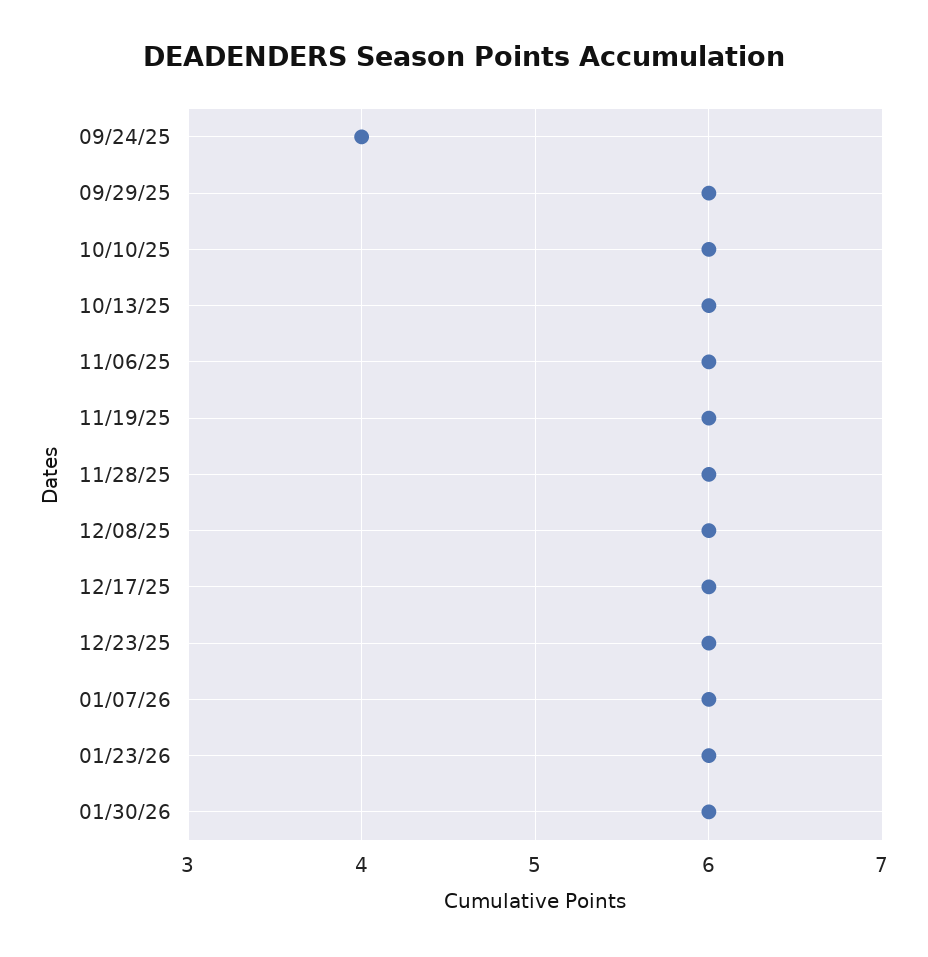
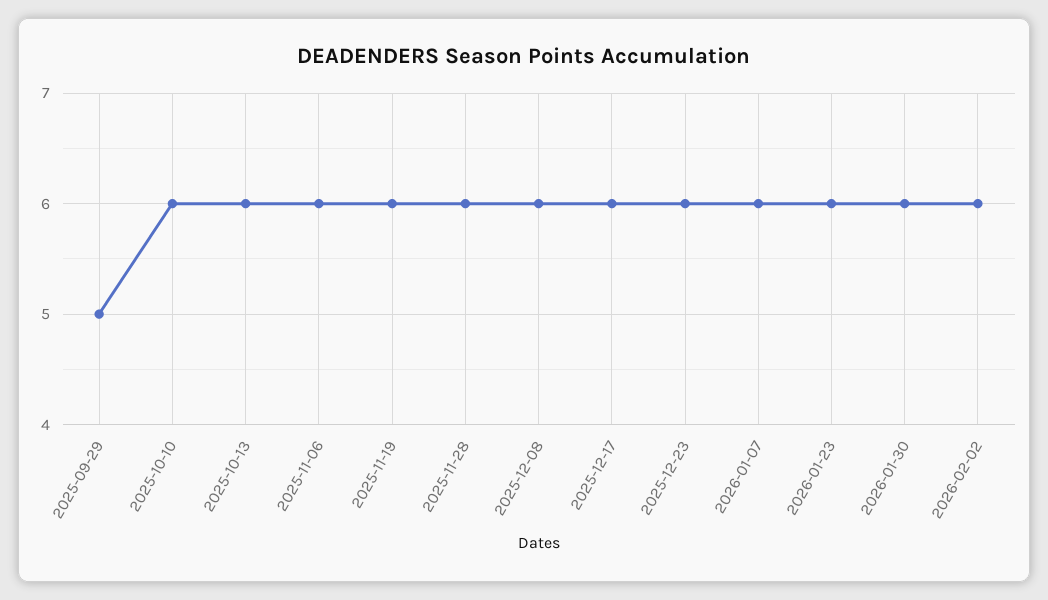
09/24/25: 4 -> none
09/29/25: 6 -> 5
2026-02-02: none -> 6

